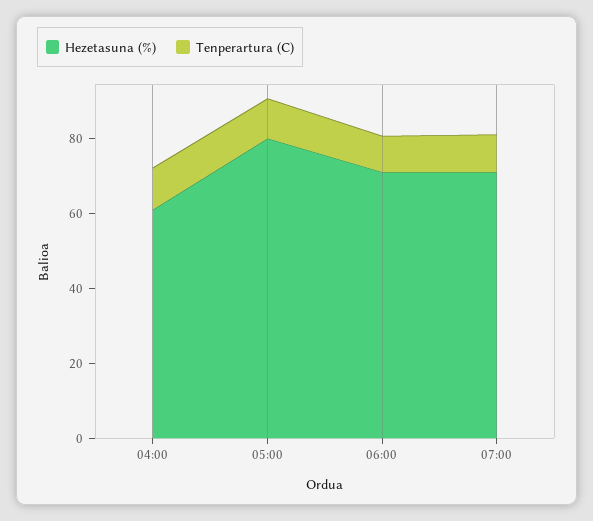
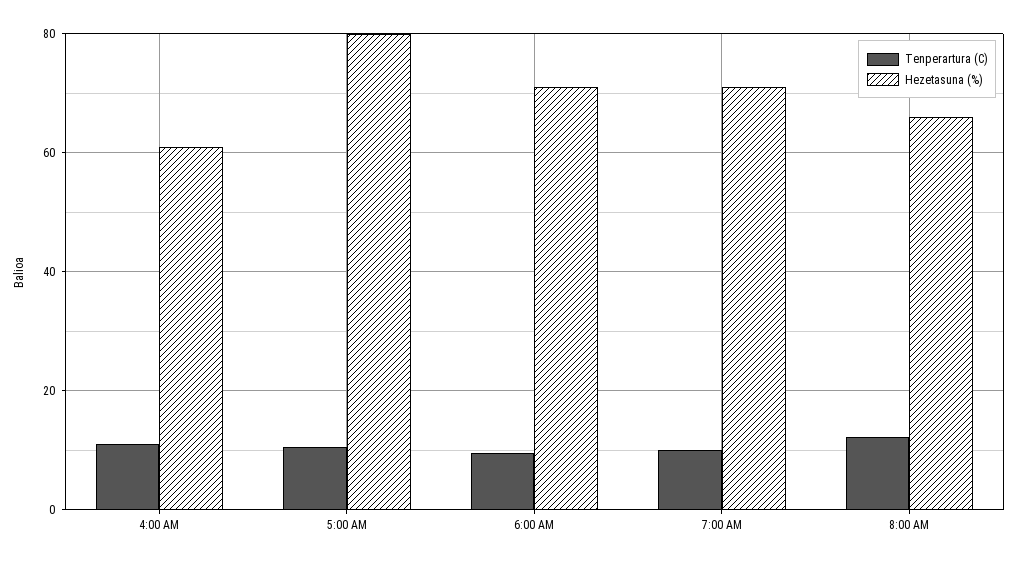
Tenperartura (C), 8:00 AM: none -> 12
Hezetasuna (%), 8:00 AM: none -> 66

